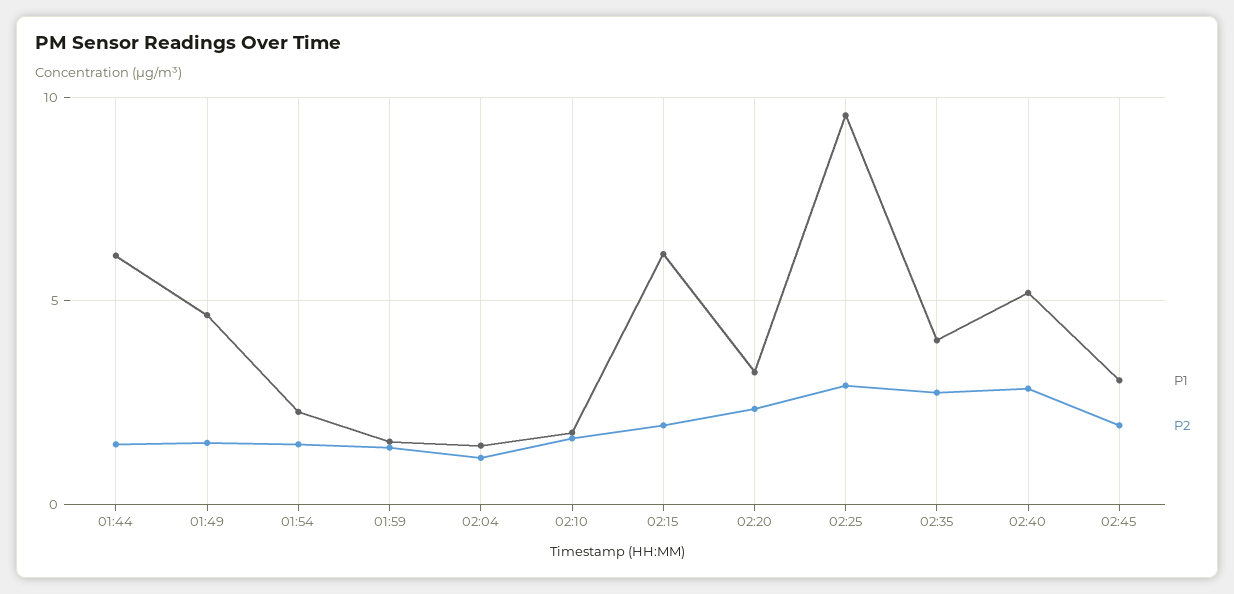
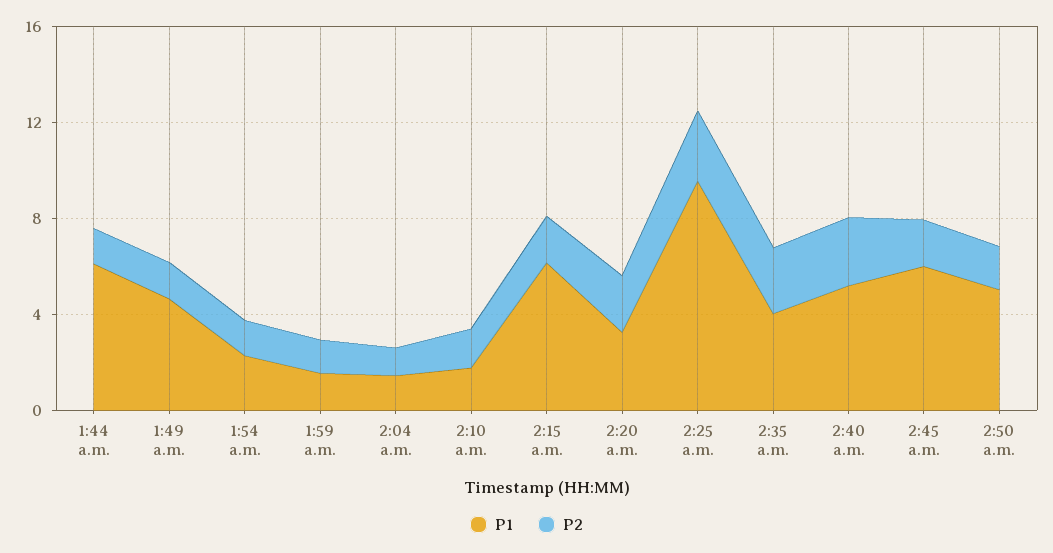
P1, 02:45: 3 -> 6
P1, 2:50 a.m.: none -> 5
P2, 2:50 a.m.: none -> 2

